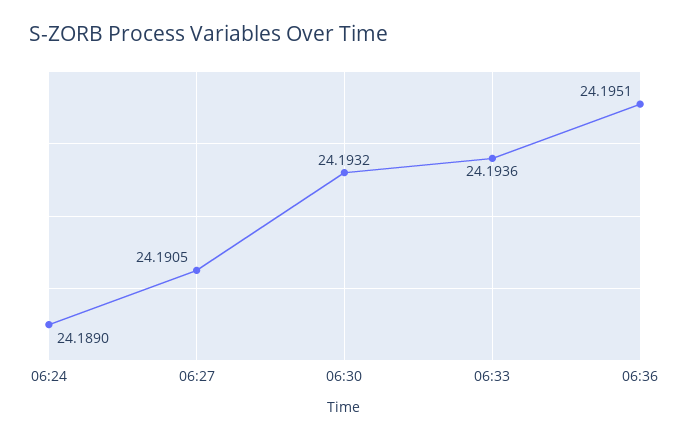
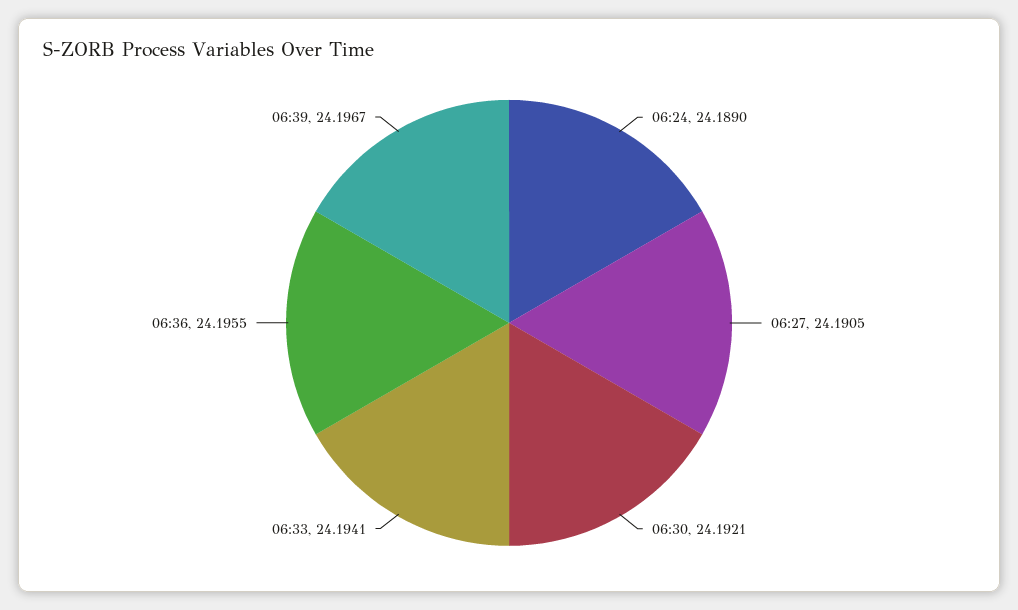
06:30: 24.1932 -> 24.1921
06:33: 24.1936 -> 24.1941
06:36: 24.1951 -> 24.1955
06:39: none -> 24.1967

